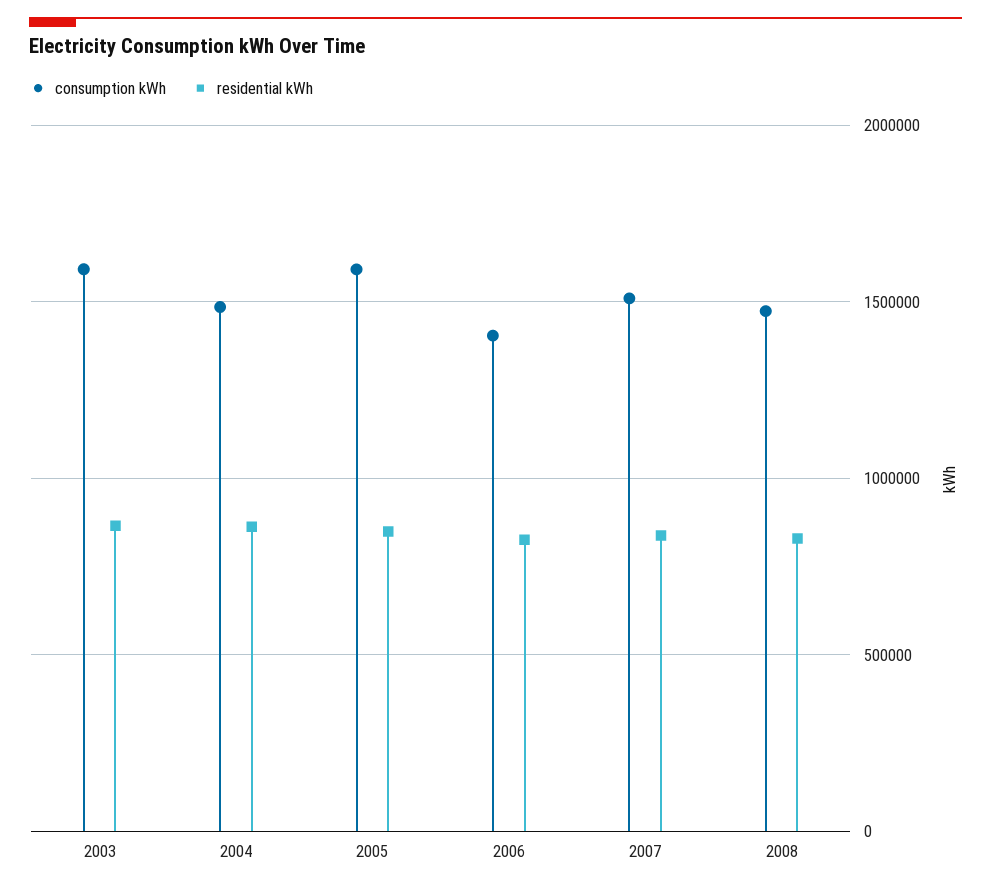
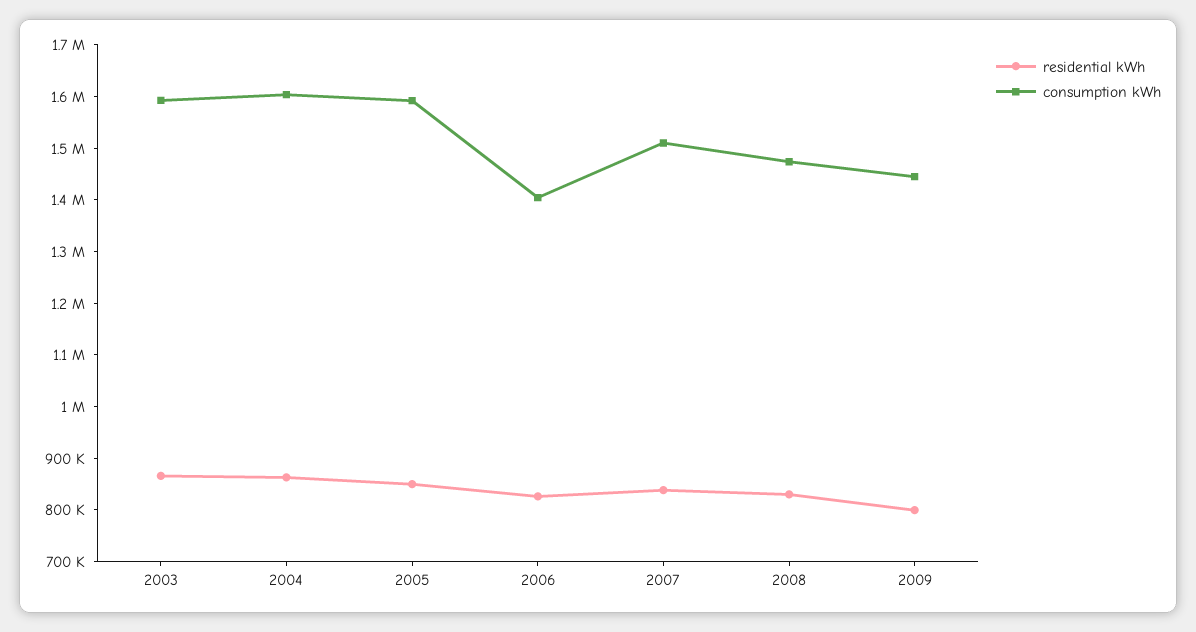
consumption kWh, 2004: 1500000 -> 1600000
residential kWh, 2009: none -> 800000
consumption kWh, 2009: none -> 1440000

